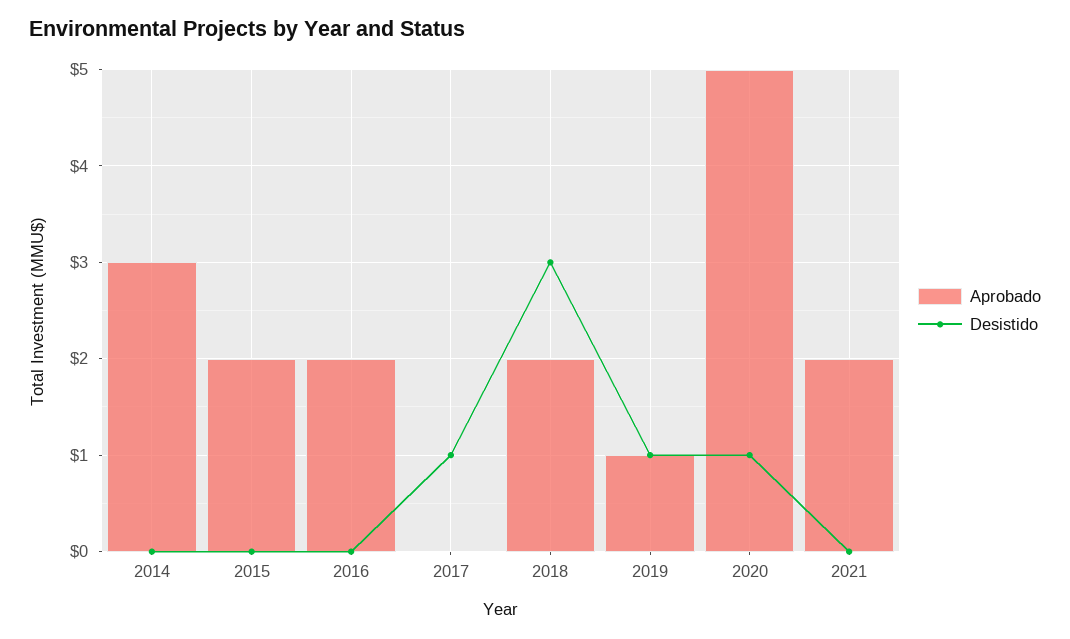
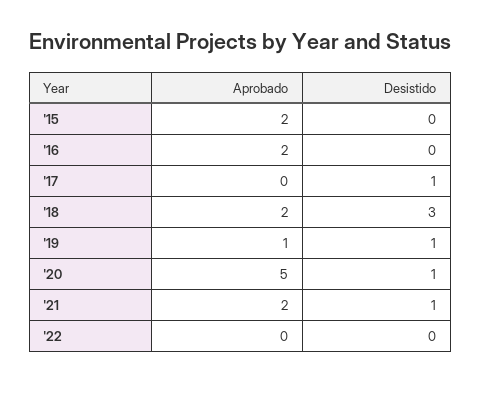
Aprobado, 2014: 3 -> none
Desistido, 2014: 0 -> none
Desistido, 2021: 0 -> 1
Aprobado, '22: none -> 0
Desistido, '22: none -> 0

